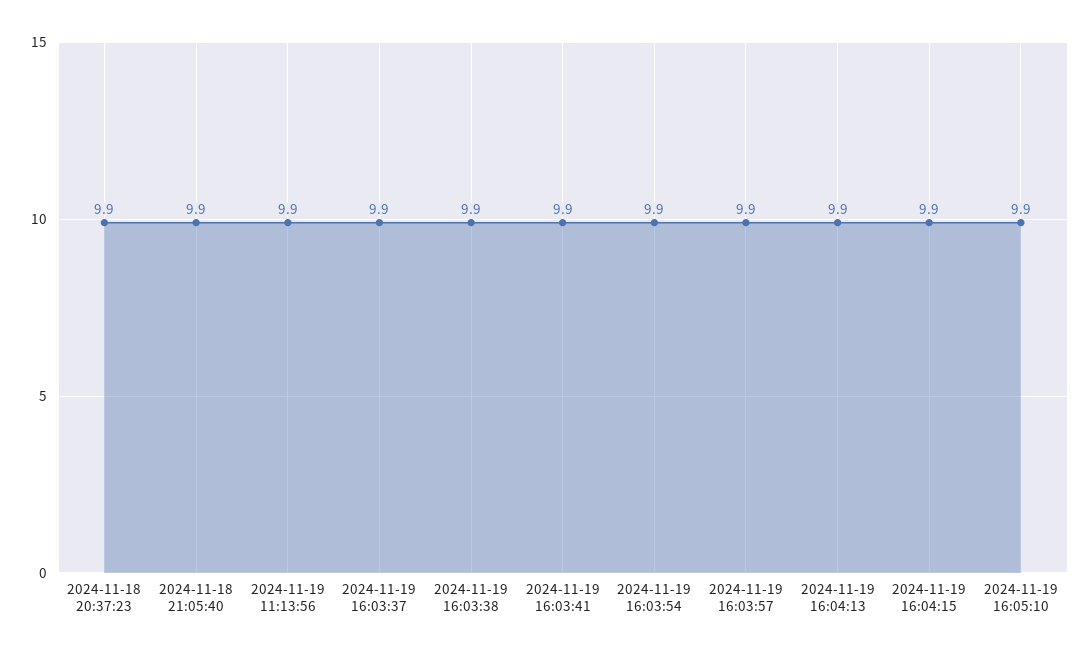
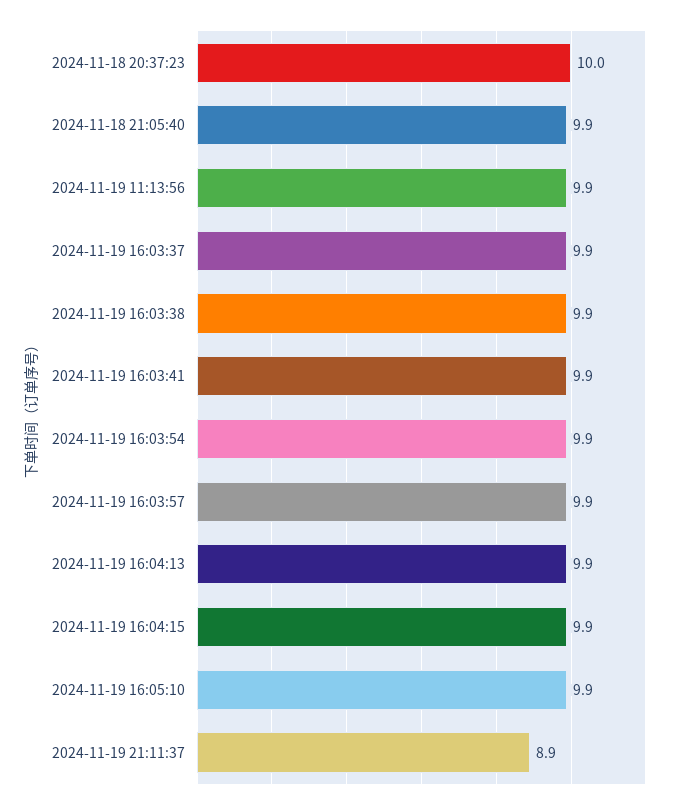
2024-11-18 20:37:23: 9.9 -> 10
2024-11-19 21:11:37: none -> 8.9

